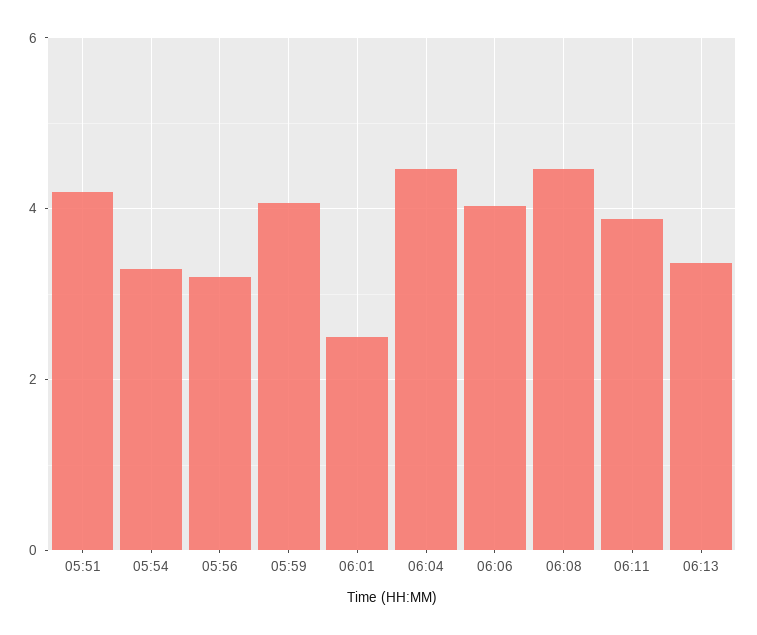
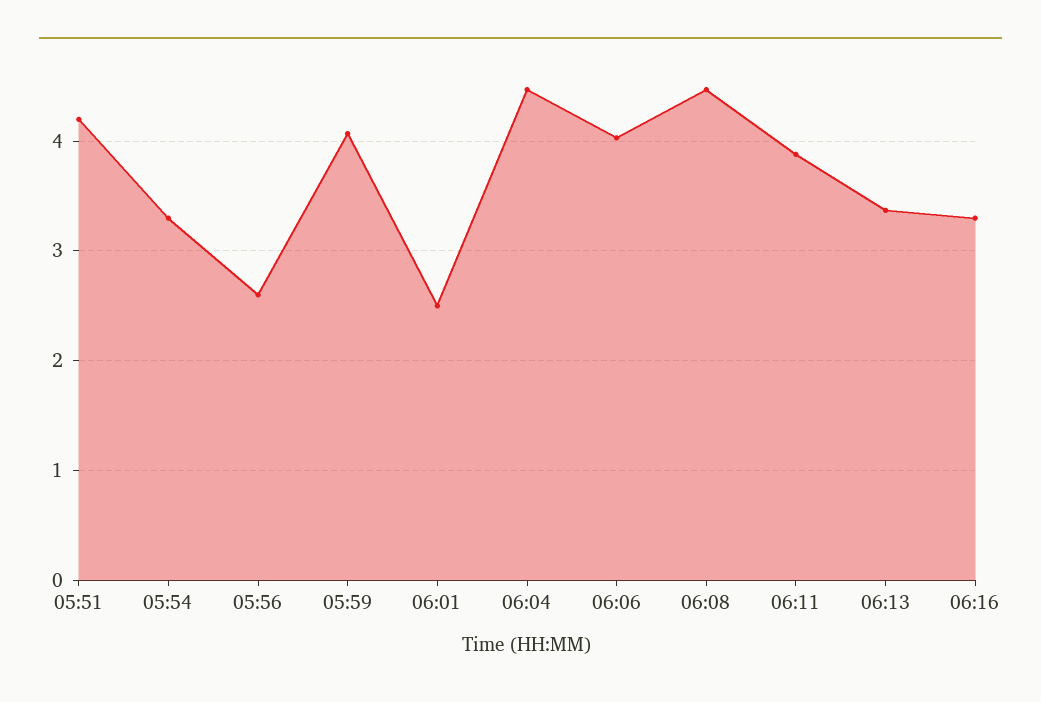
05:56: 3.2 -> 2.6
06:16: none -> 3.3

